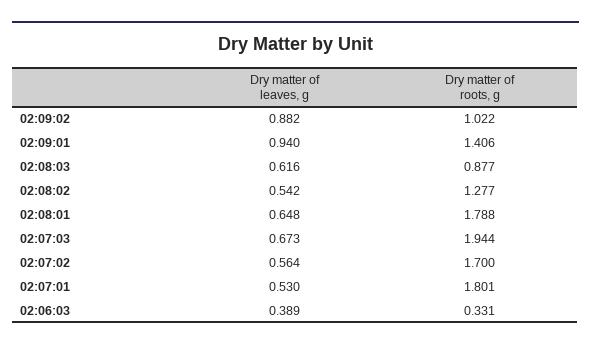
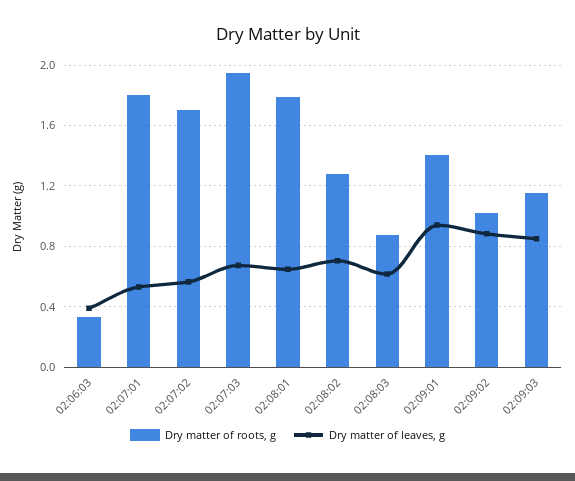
Dry matter of leaves, g, 02:08:02: 0.542 -> 0.7
Dry matter of roots, g, 02:09:03: none -> 1.15
Dry matter of leaves, g, 02:09:03: none -> 0.85

